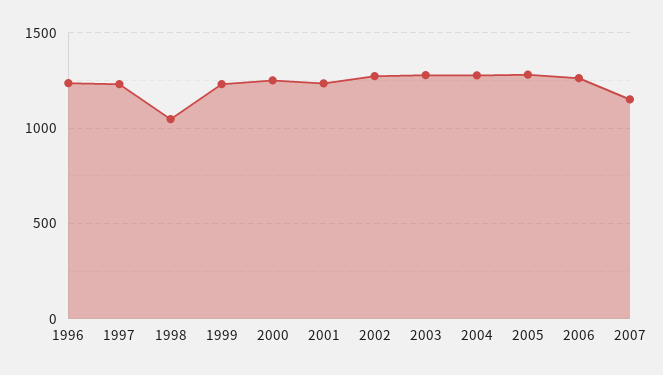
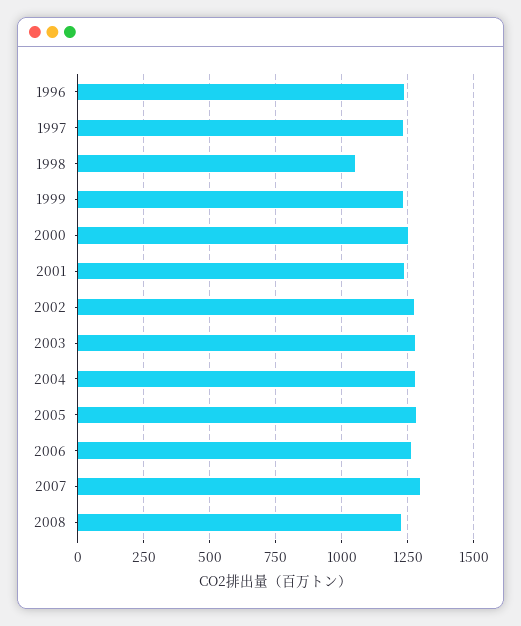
2007: 1150 -> 1300
2008: none -> 1225

